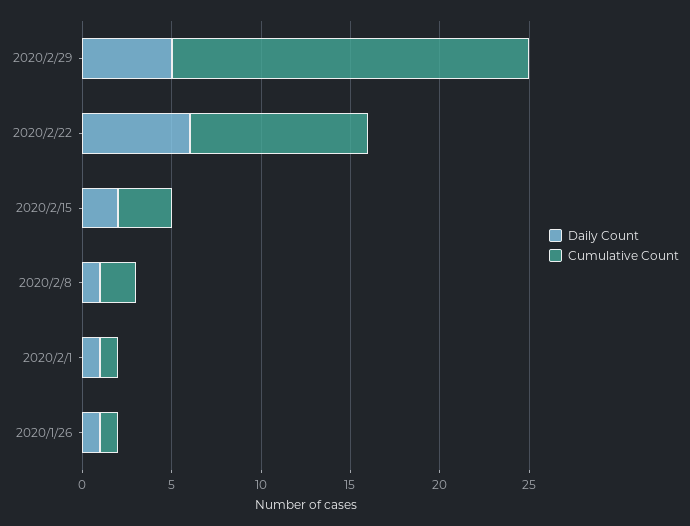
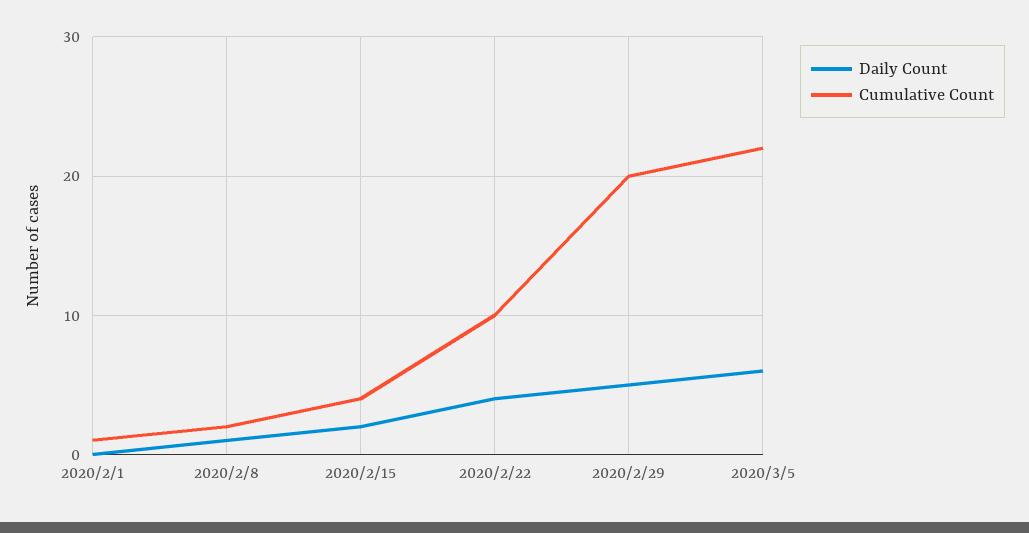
Daily Count, 2020/2/22: 6 -> 4
Cumulative Count, 2020/2/15: 3 -> 4
Daily Count, 2020/2/1: 1 -> 0
Daily Count, 2020/1/26: 1 -> none
Cumulative Count, 2020/1/26: 1 -> none
Daily Count, 2020/3/5: none -> 6
Cumulative Count, 2020/3/5: none -> 22

